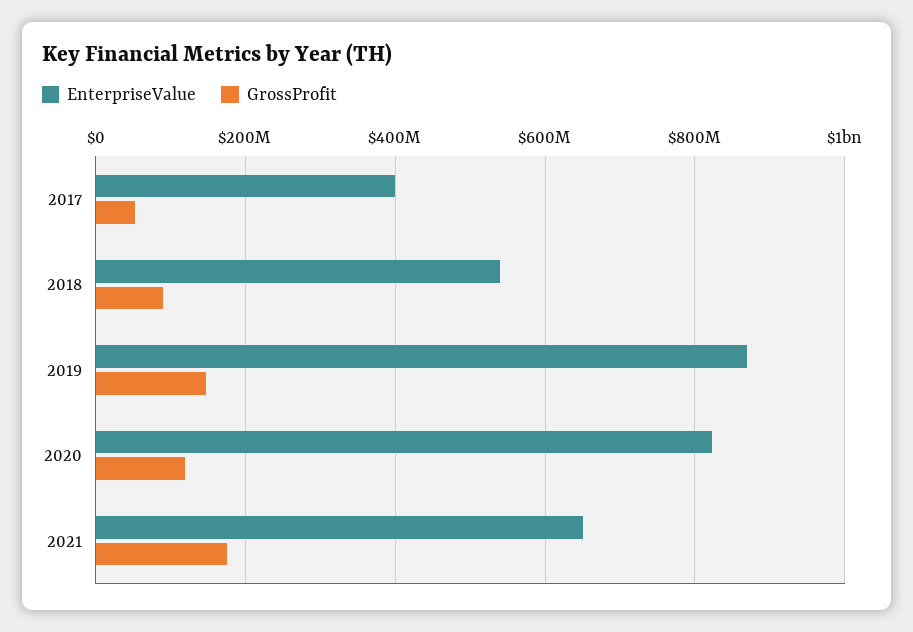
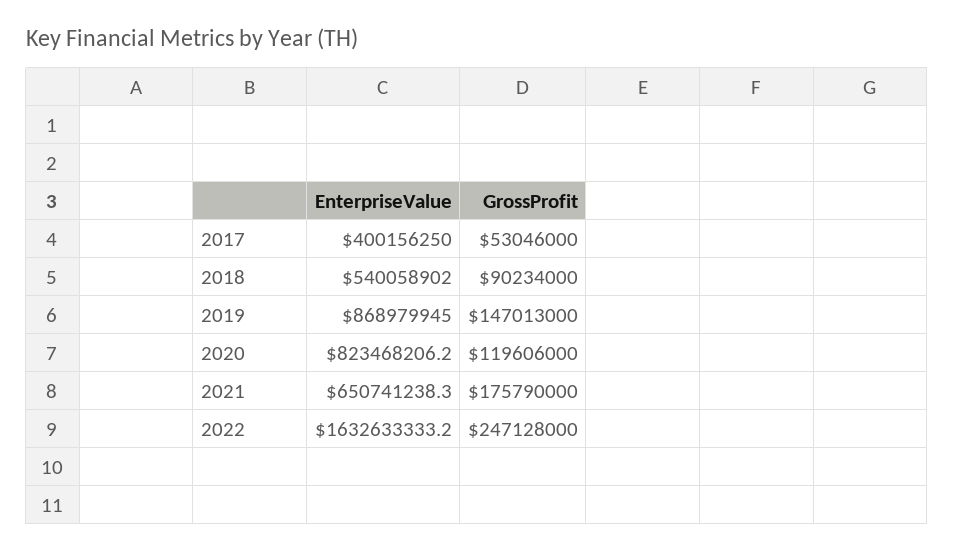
EnterpriseValue, 2022: none -> 1632633333.2
GrossProfit, 2022: none -> 247128000

